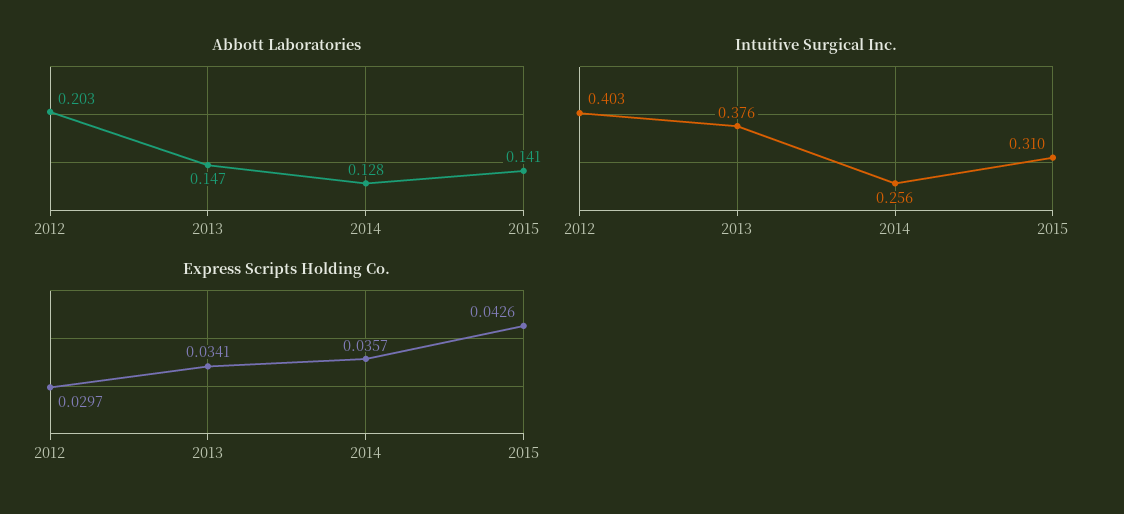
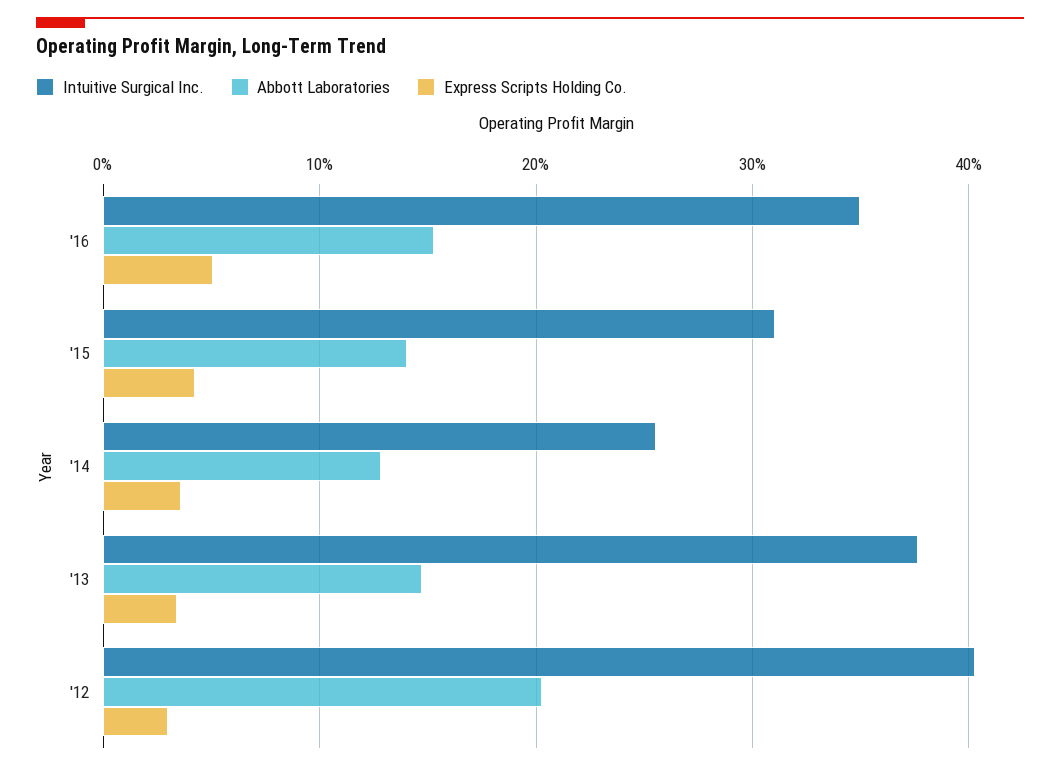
Intuitive Surgical Inc., '16: none -> 0.35
Abbott Laboratories, '16: none -> 0.15
Express Scripts Holding Co., '16: none -> 0.05

